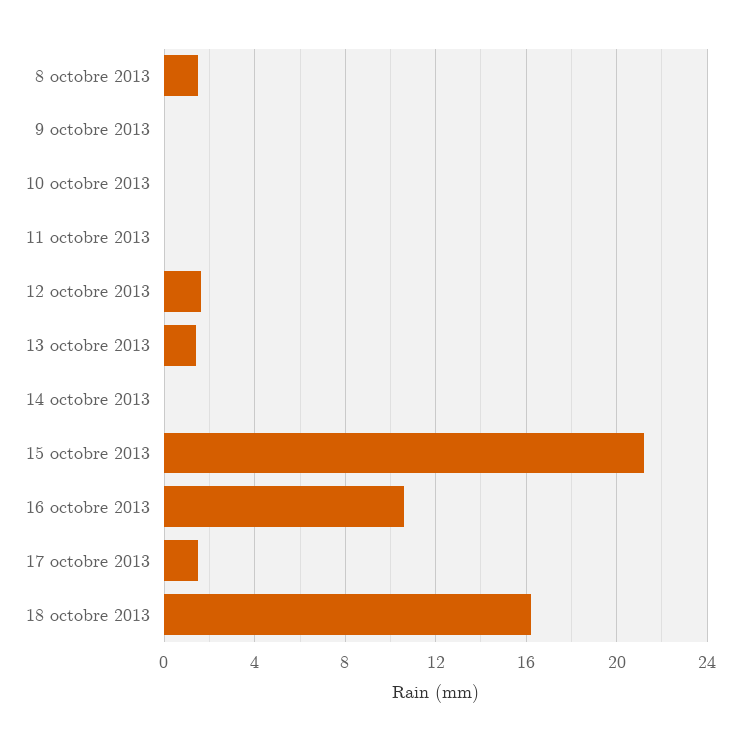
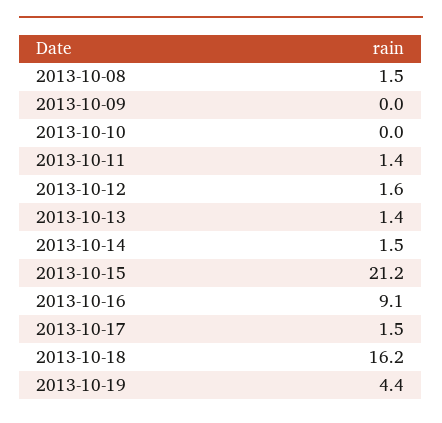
11 octobre 2013: 0 -> 1.4
14 octobre 2013: 0 -> 1.5
16 octobre 2013: 10.5 -> 9.1
2013-10-19: none -> 4.4

